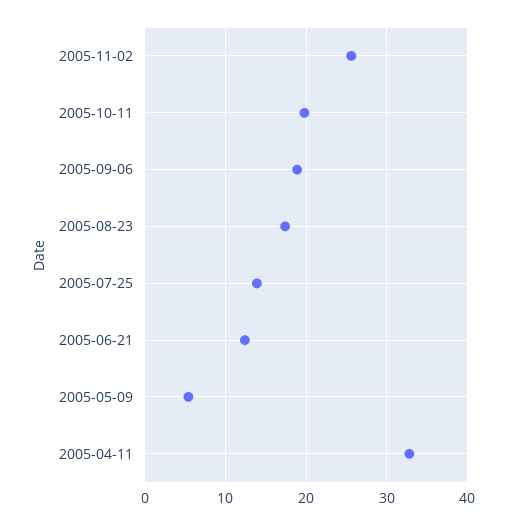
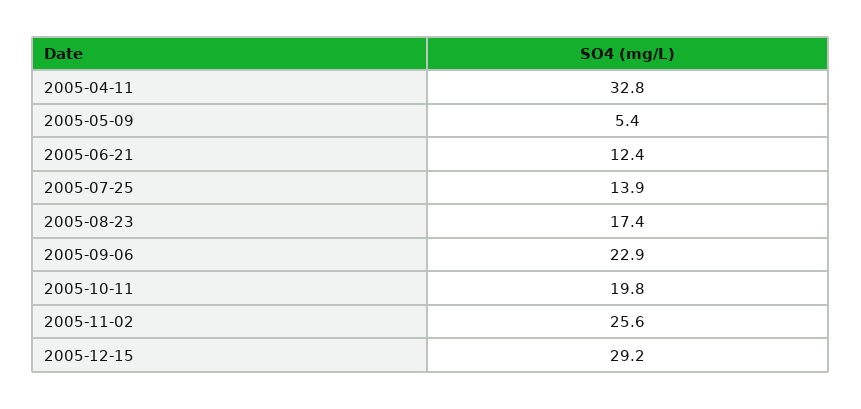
2005-09-06: 19 -> 22.9
2005-12-15: none -> 29.2

